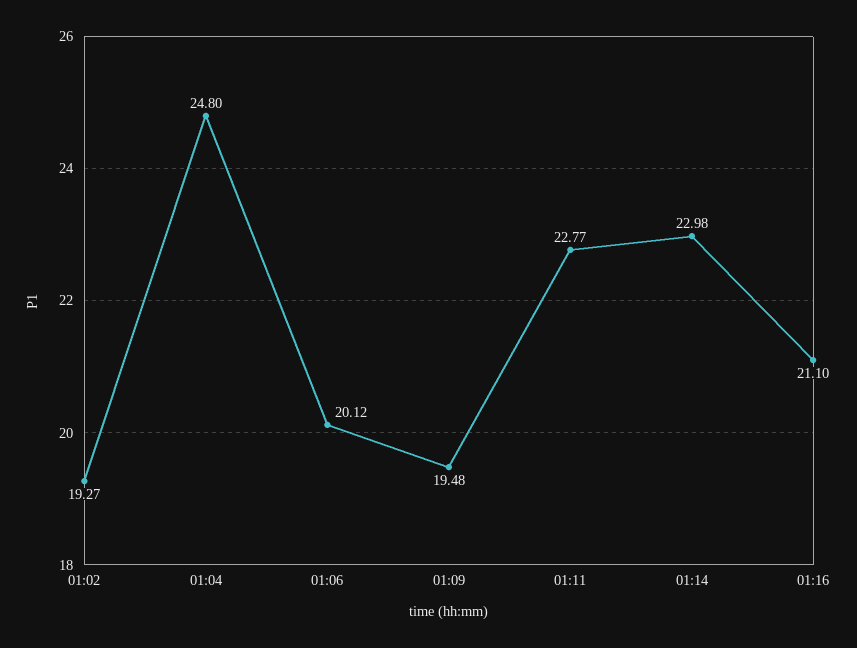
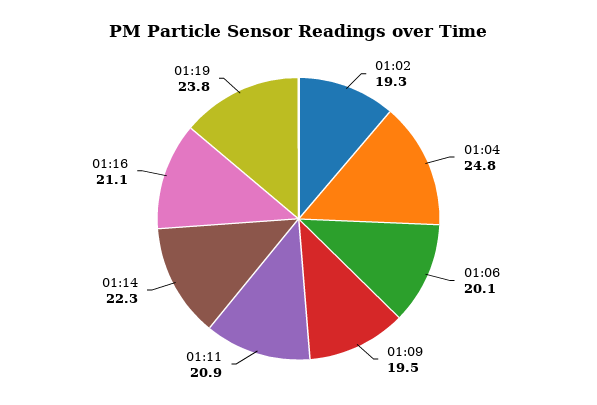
01:11: 22.77 -> 20.9
01:14: 22.98 -> 22.3
01:19: none -> 23.8

